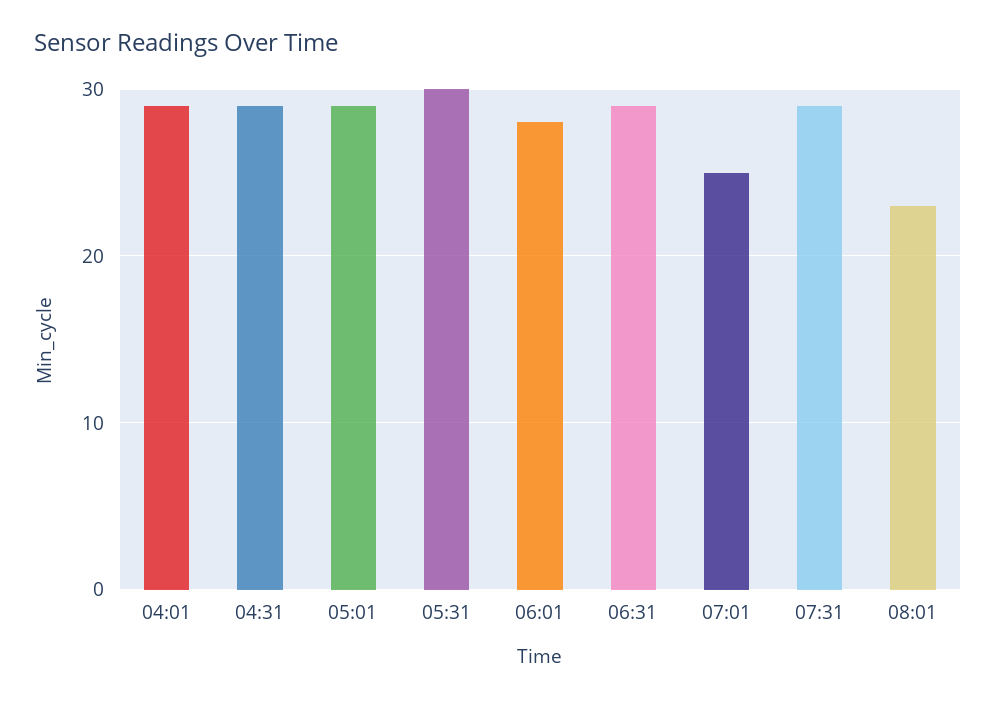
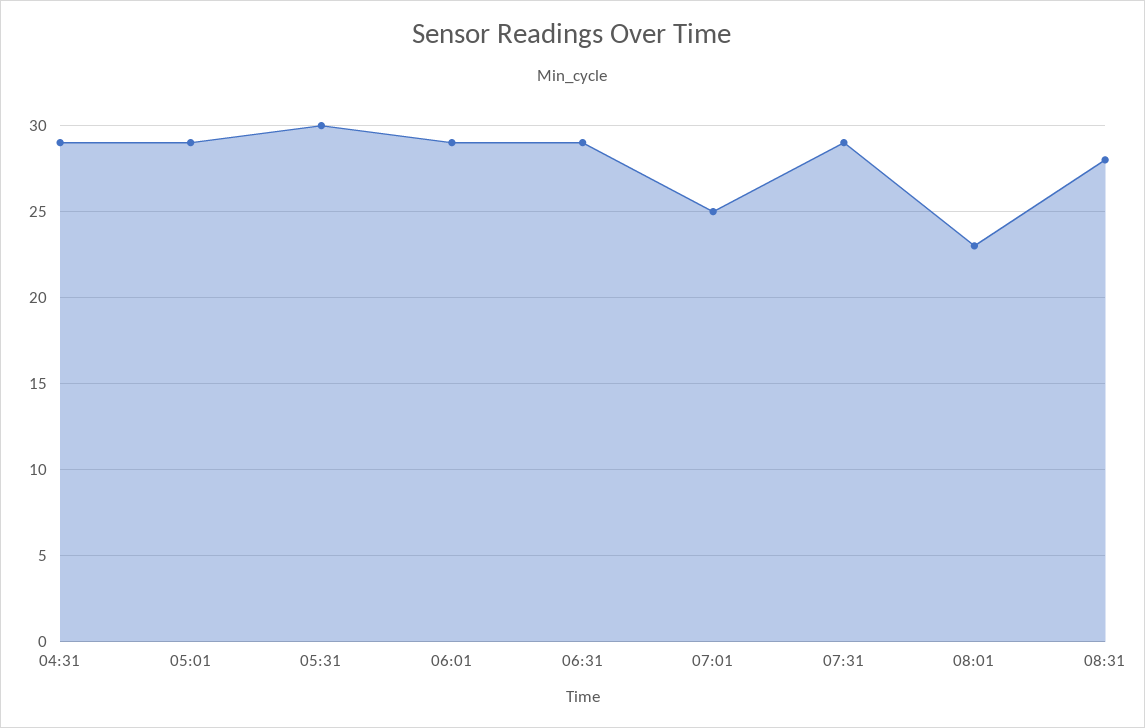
04:01: 29 -> none
06:01: 28 -> 29
08:31: none -> 28

